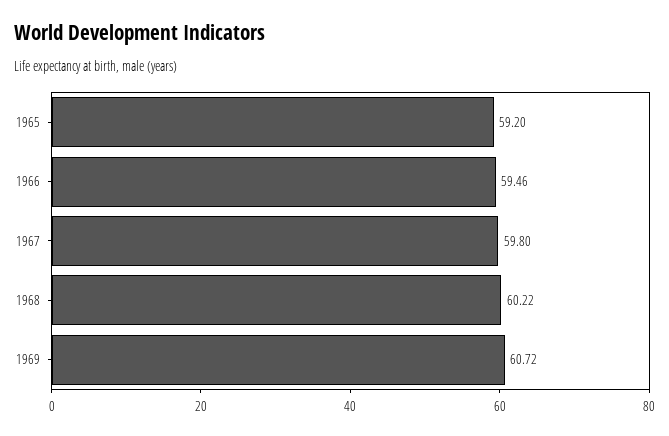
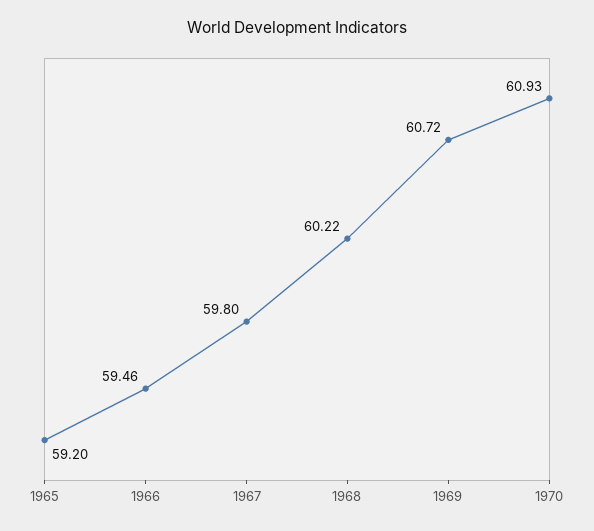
1970: none -> 60.93

